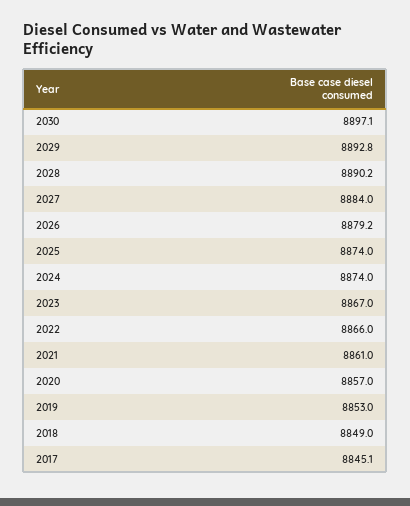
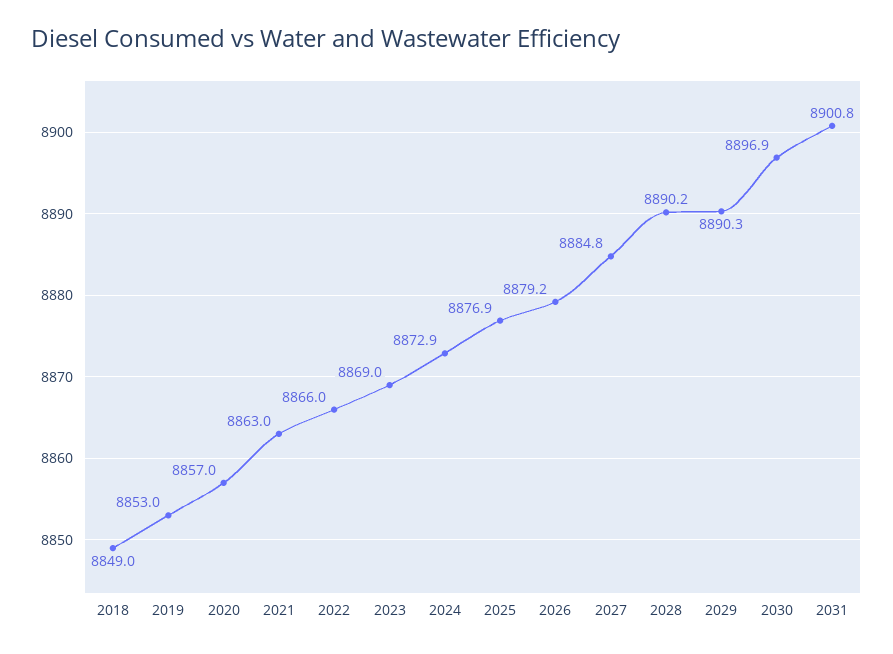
2030: 8897.1 -> 8896.9
2029: 8892.8 -> 8890.3
2027: 8884 -> 8884.8
2025: 8874 -> 8876.9
2024: 8874 -> 8872.9
2023: 8867 -> 8869
2021: 8861 -> 8863
2017: 8845.1 -> none
2031: none -> 8900.8

